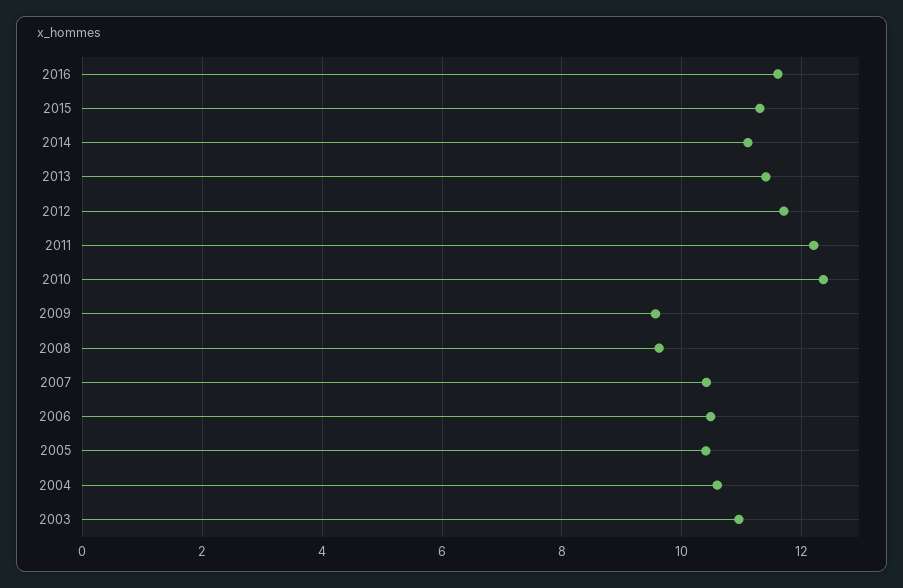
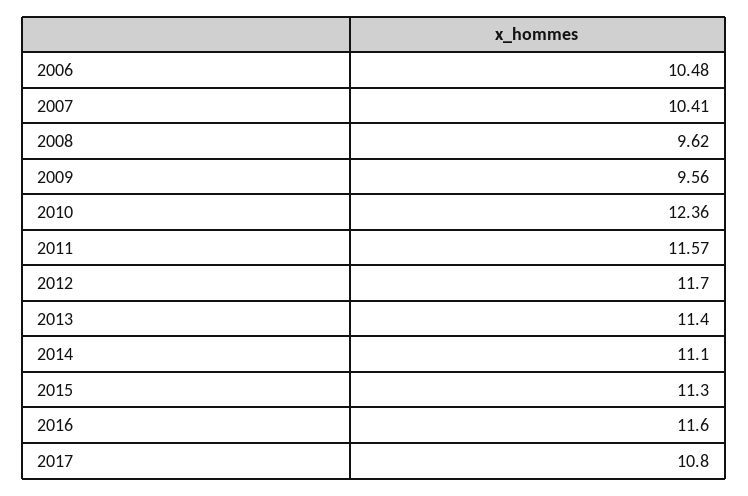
2011: 12.2 -> 11.57
2005: 10.4 -> none
2004: 10.6 -> none
2003: 11 -> none
2017: none -> 10.8

